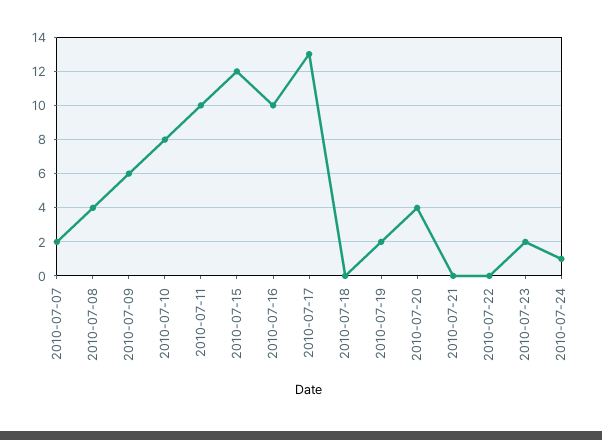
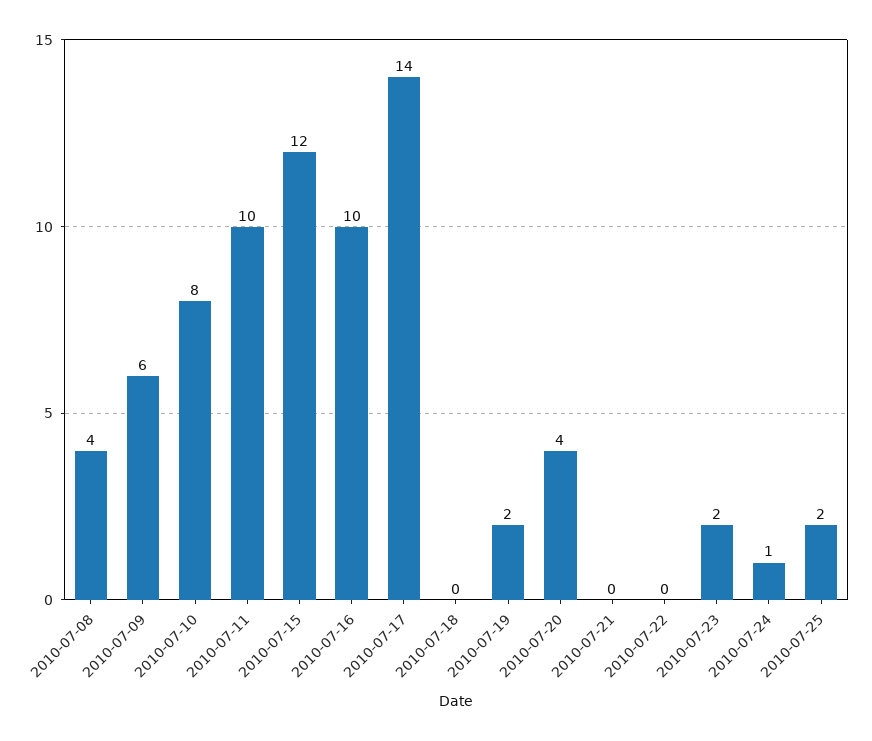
2010-07-07: 2 -> none
2010-07-17: 13 -> 14
2010-07-25: none -> 2

